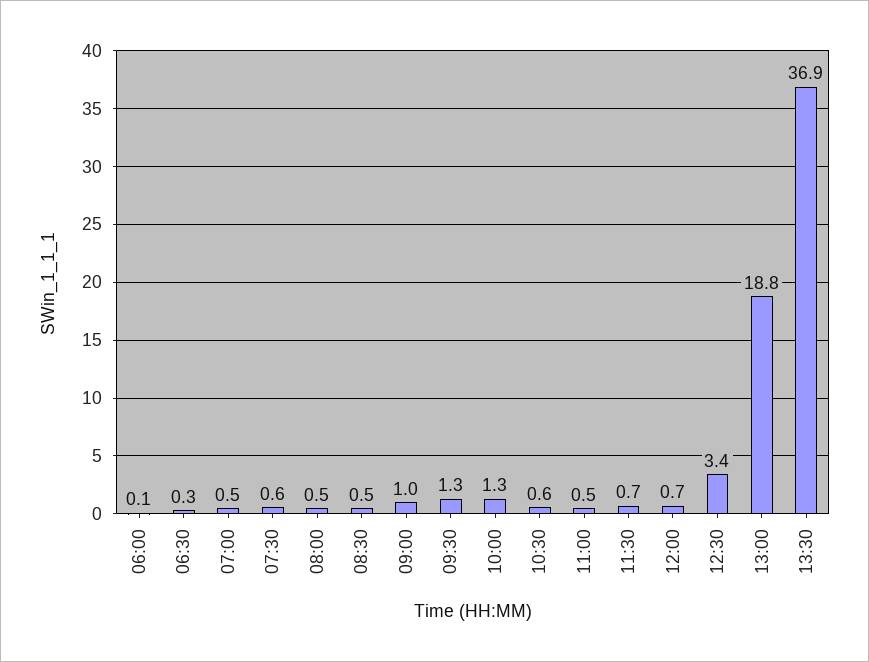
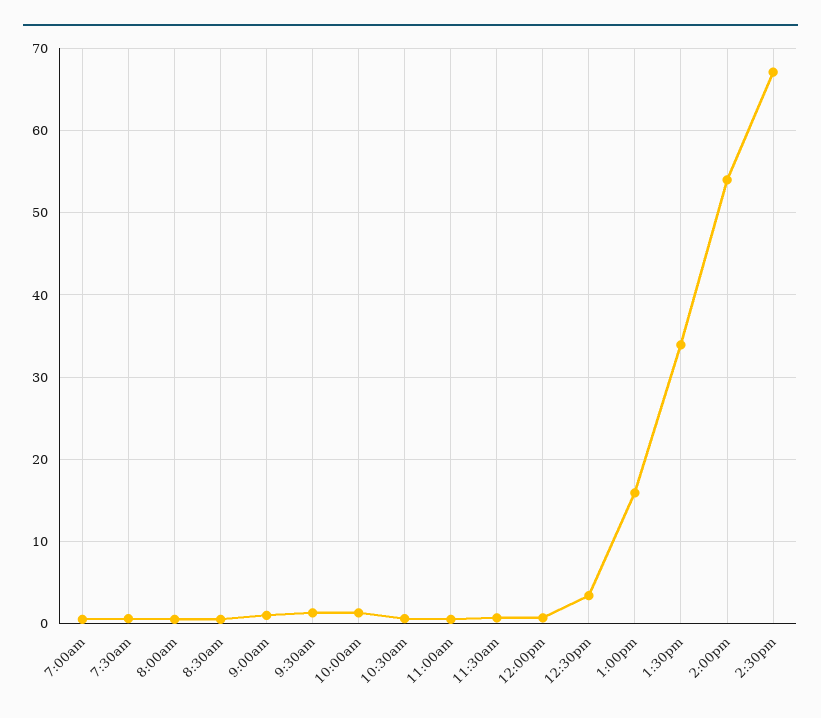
06:00: 0.1 -> none
06:30: 0.3 -> none
13:00: 18.8 -> 16
13:30: 36.9 -> 34
2:00pm: none -> 54
2:30pm: none -> 67

